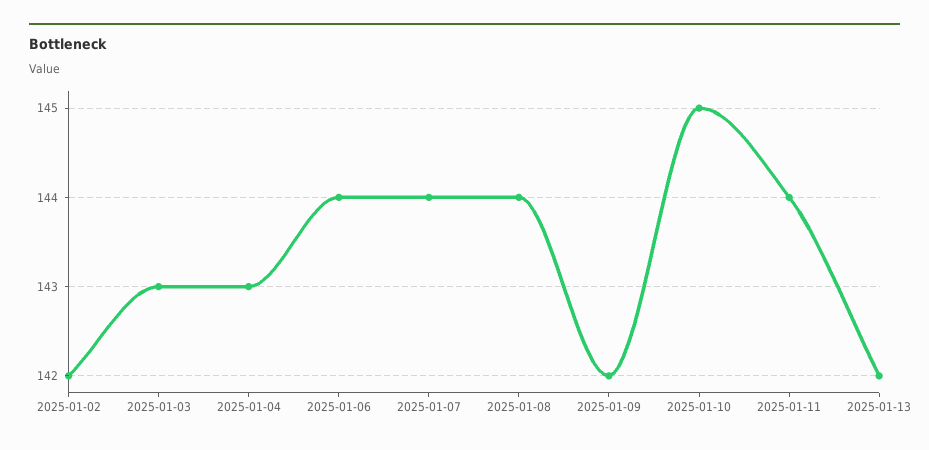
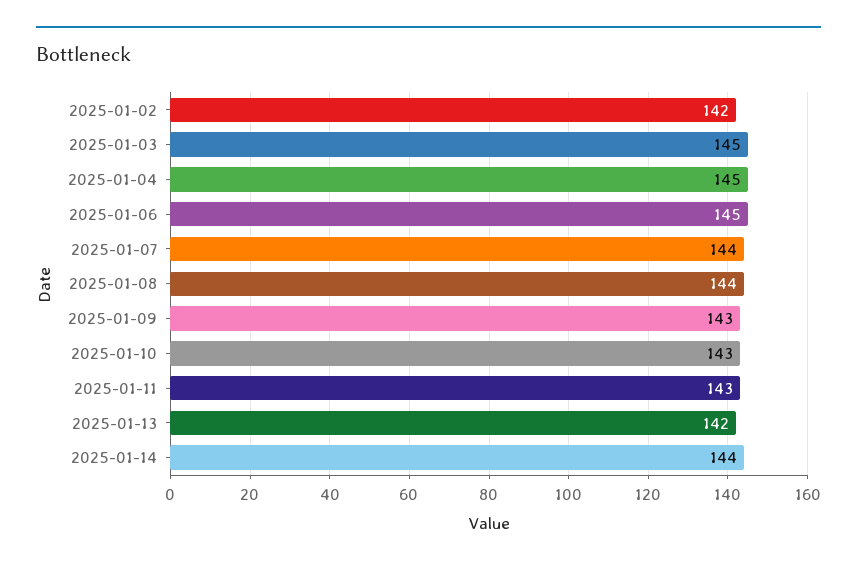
2025-01-03: 143 -> 145
2025-01-04: 143 -> 145
2025-01-06: 144 -> 145
2025-01-09: 142 -> 143
2025-01-10: 145 -> 143
2025-01-11: 144 -> 143
2025-01-14: none -> 144

